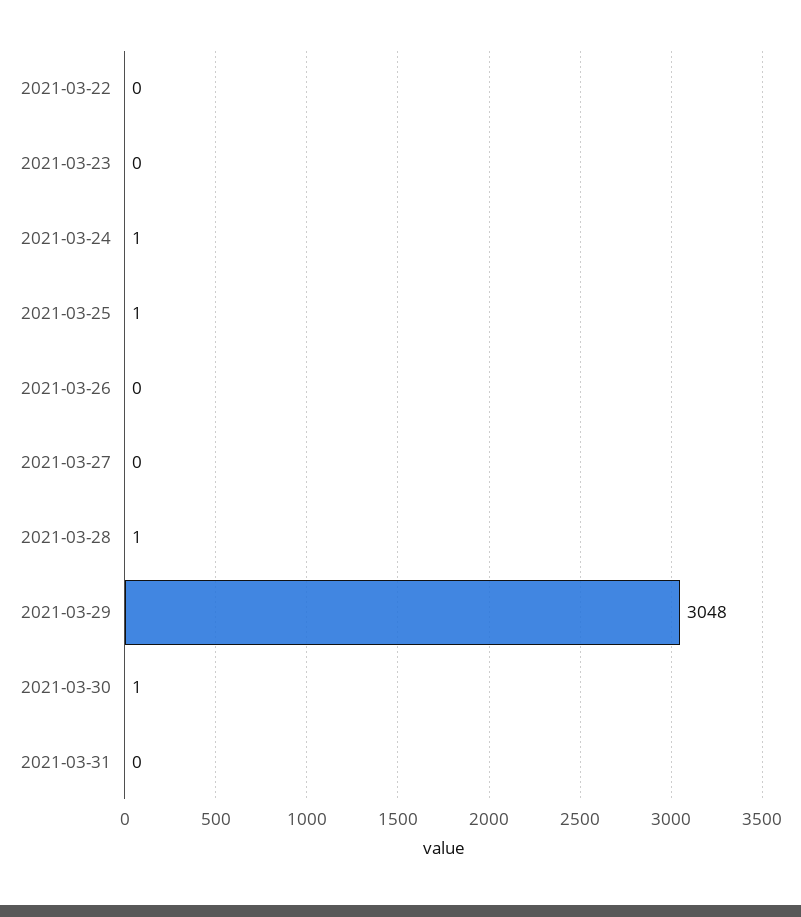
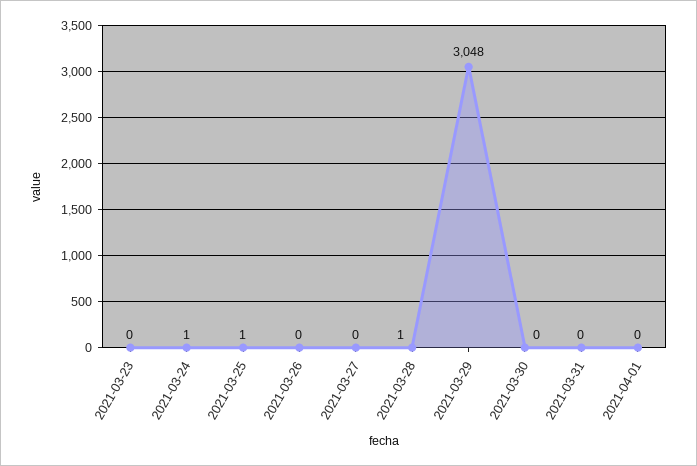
2021-03-22: 0 -> none
2021-03-30: 1 -> 0
2021-04-01: none -> 0

